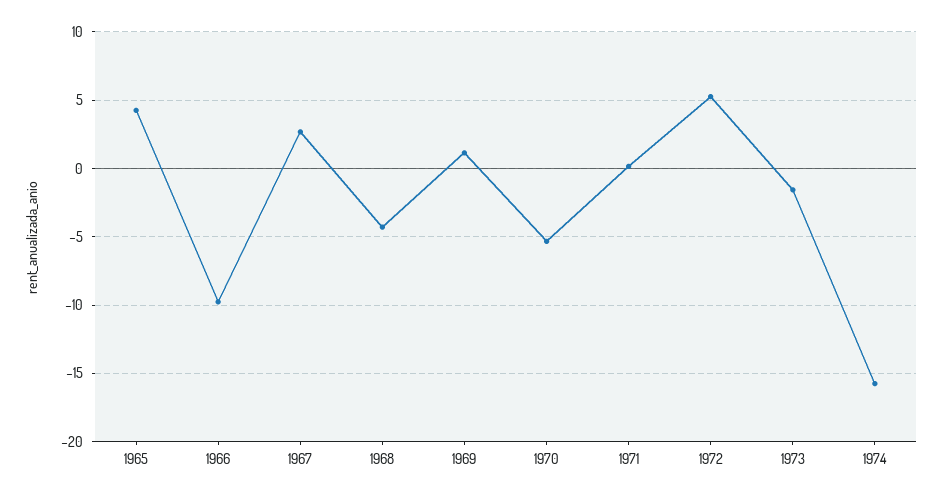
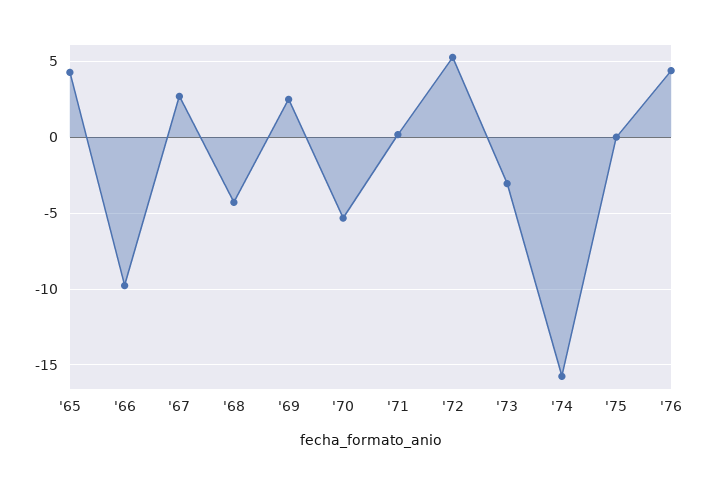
1969: 1 -> 2.5
1973: -1.5 -> -3
'75: none -> 0
'76: none -> 4.5

